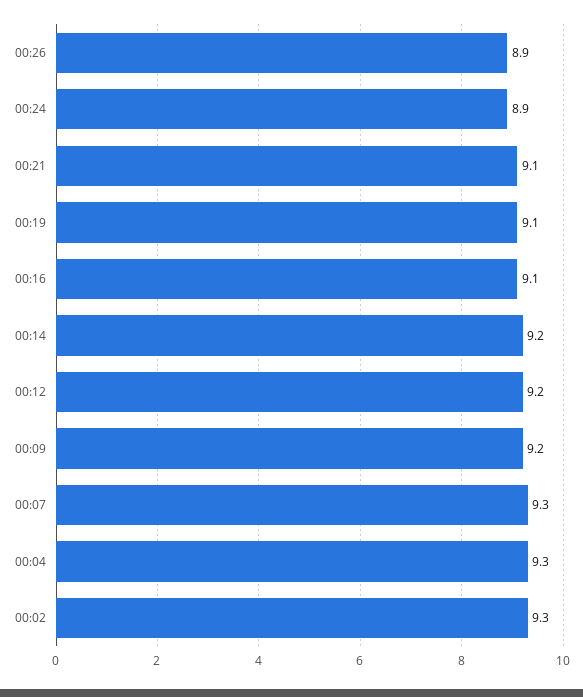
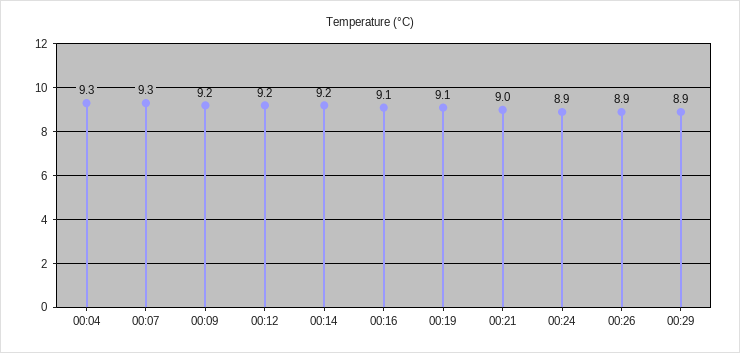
00:21: 9.1 -> 9
00:02: 9.3 -> none
00:29: none -> 8.9

